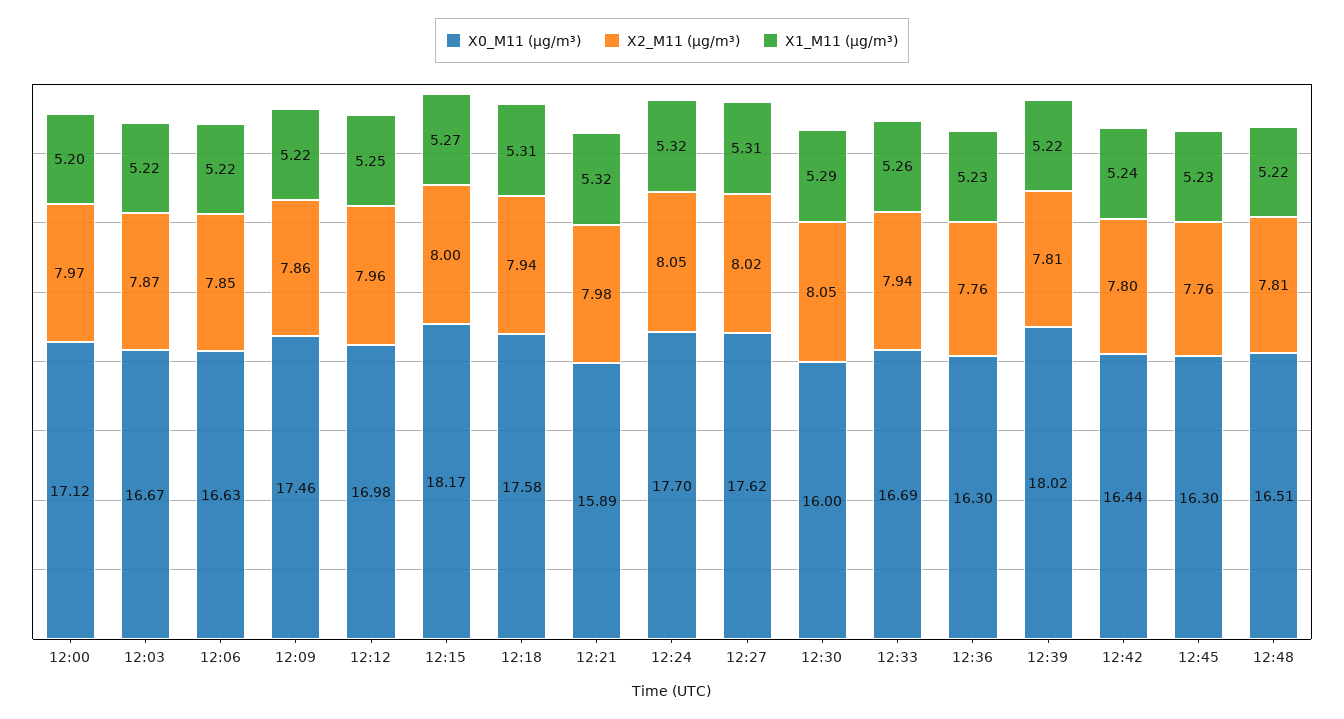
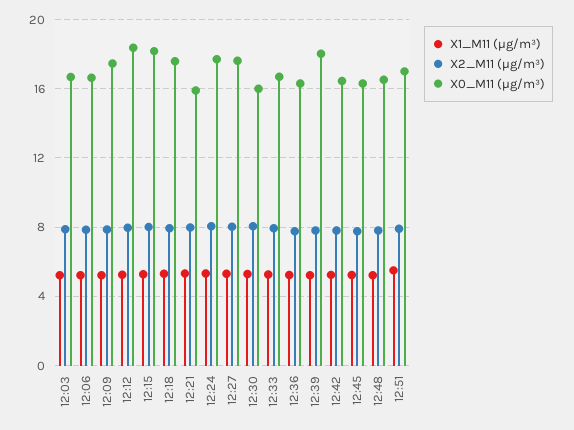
X0_M11 (μg/m³), 12:00: 17.12 -> none
X2_M11 (μg/m³), 12:00: 7.97 -> none
X1_M11 (μg/m³), 12:00: 5.2 -> none
X0_M11 (μg/m³), 12:12: 16.98 -> 18.5
X1_M11 (μg/m³), 12:51: none -> 5.5
X2_M11 (μg/m³), 12:51: none -> 8
X0_M11 (μg/m³), 12:51: none -> 17

